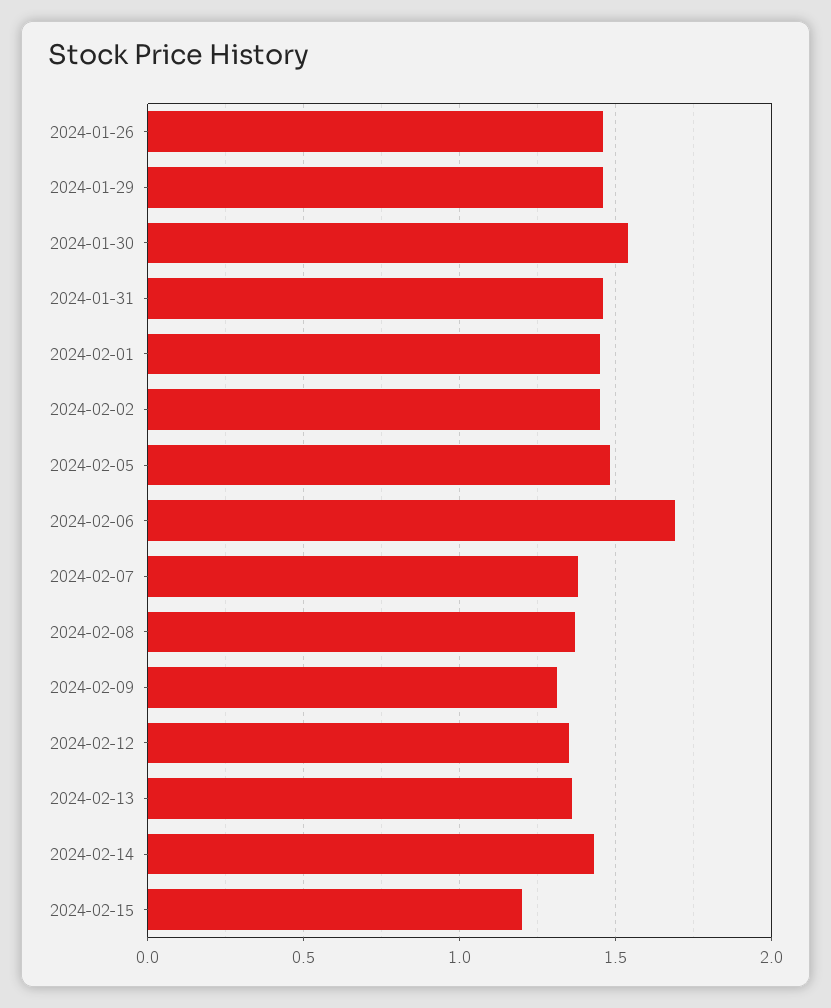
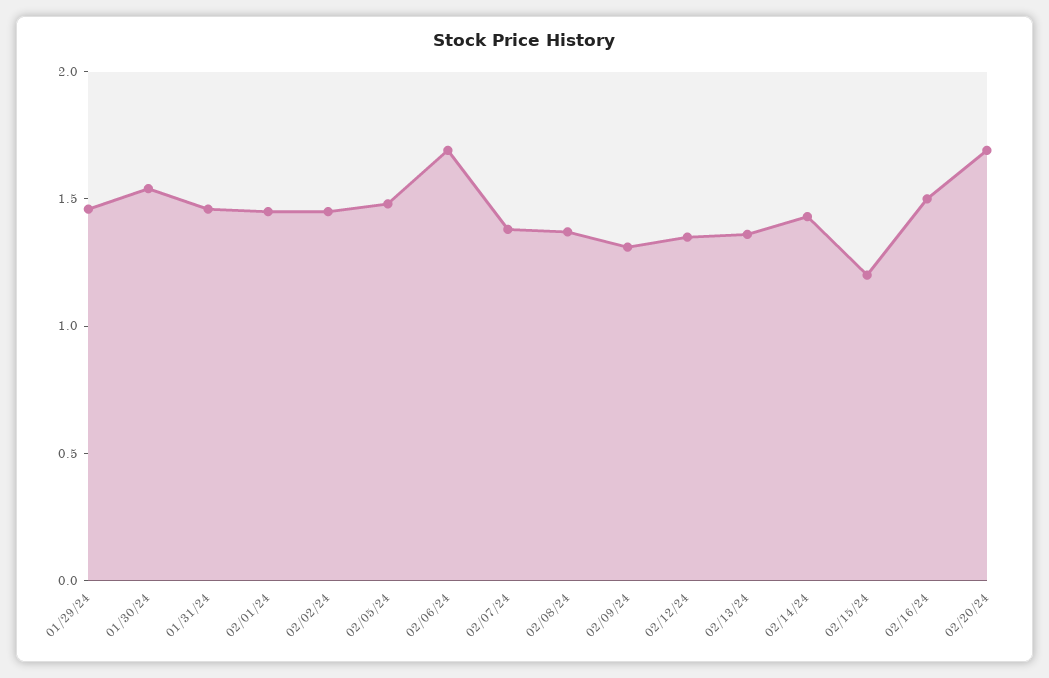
2024-01-26: 1.45 -> none
02/16/24: none -> 1.5
02/20/24: none -> 1.7

